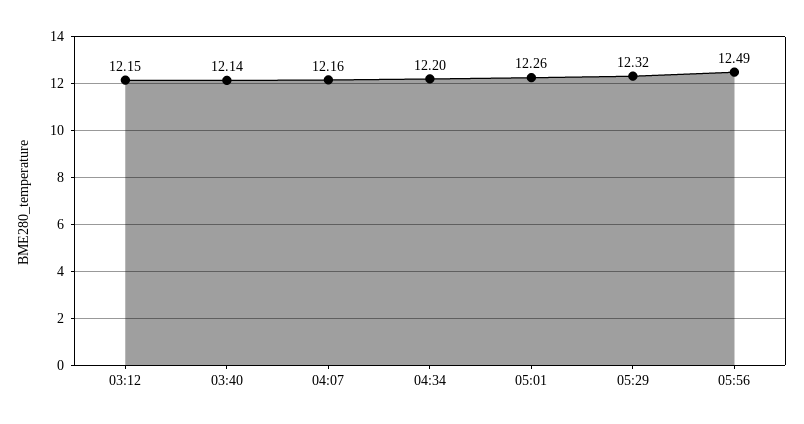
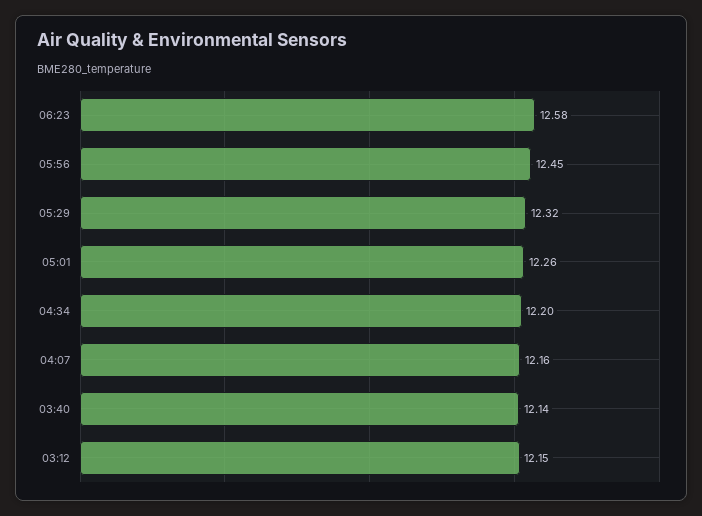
05:56: 12.49 -> 12.45
06:23: none -> 12.58

